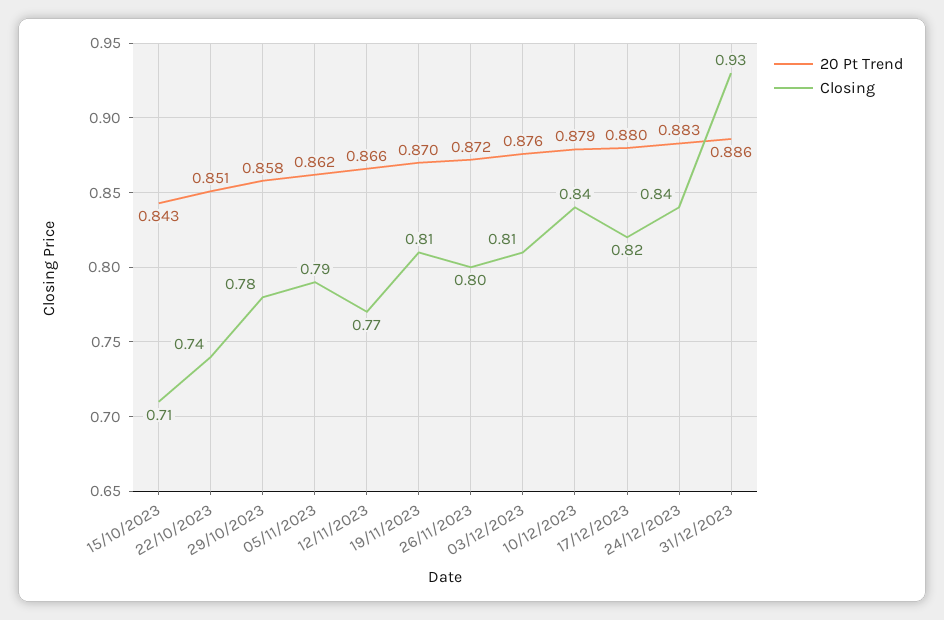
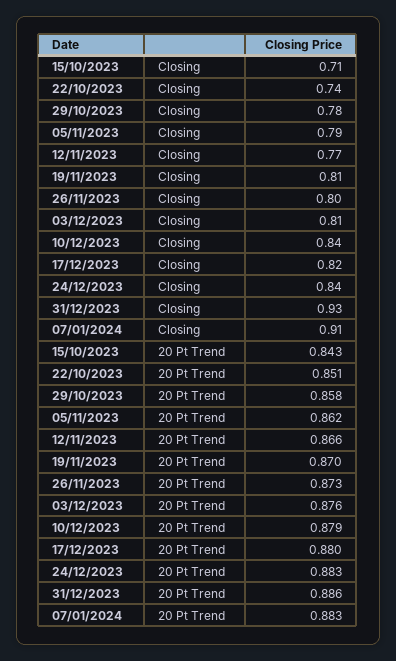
20 Pt Trend, 26/11/2023: 0.872 -> 0.873
Closing, 07/01/2024: none -> 0.91
20 Pt Trend, 07/01/2024: none -> 0.883

